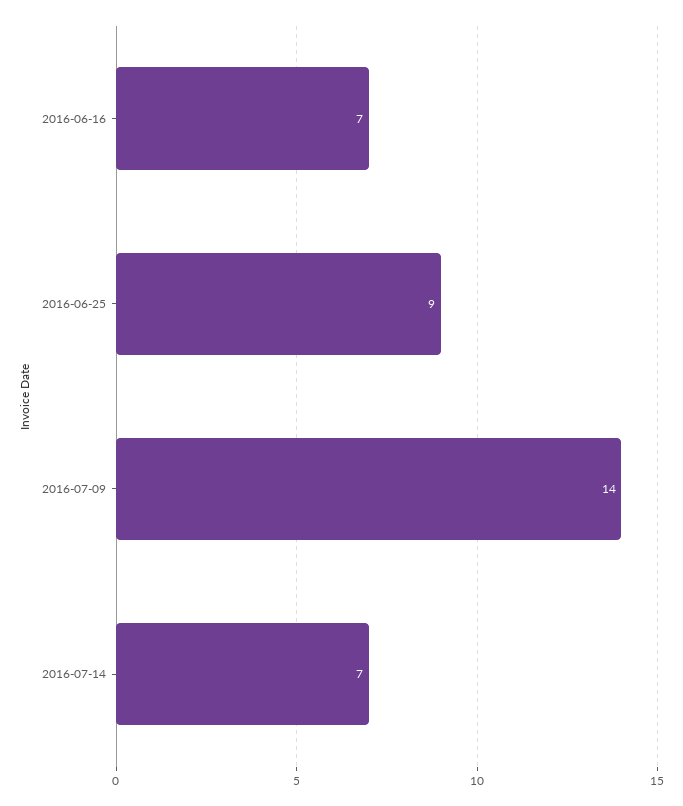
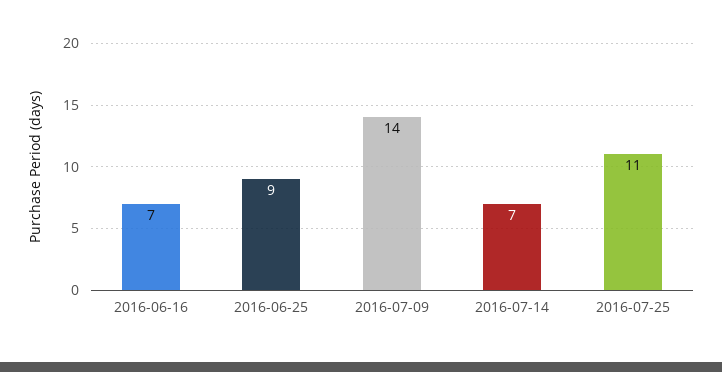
2016-07-25: none -> 11

